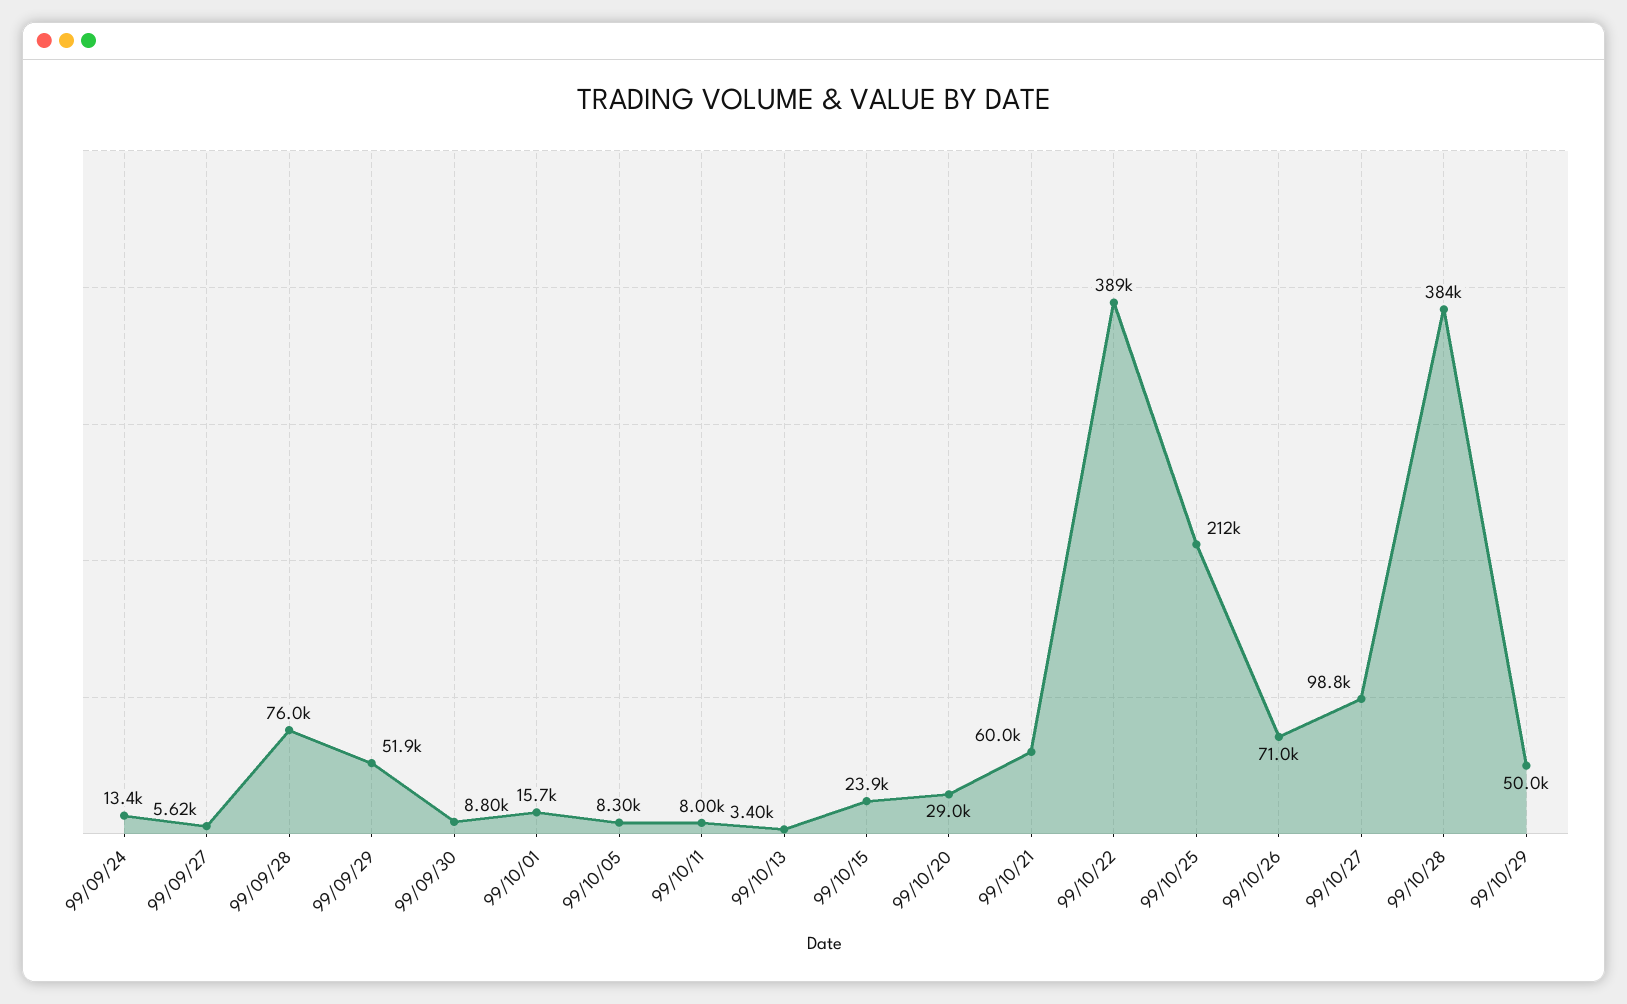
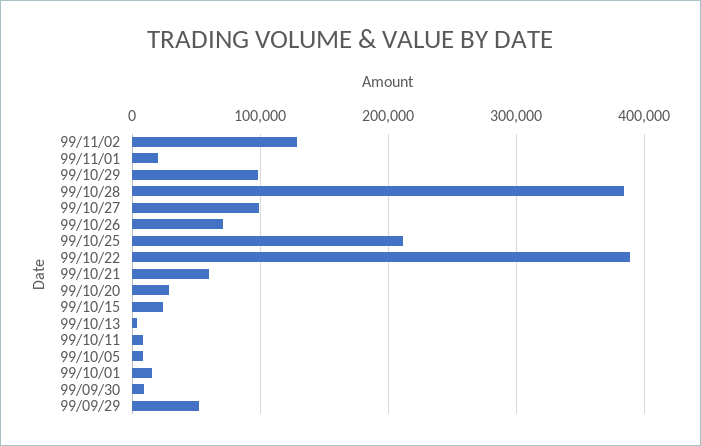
99/09/24: 13400 -> none
99/09/27: 5620 -> none
99/09/28: 76000 -> none
99/10/29: 50000 -> 100000
99/11/02: none -> 130000
99/11/01: none -> 20000

